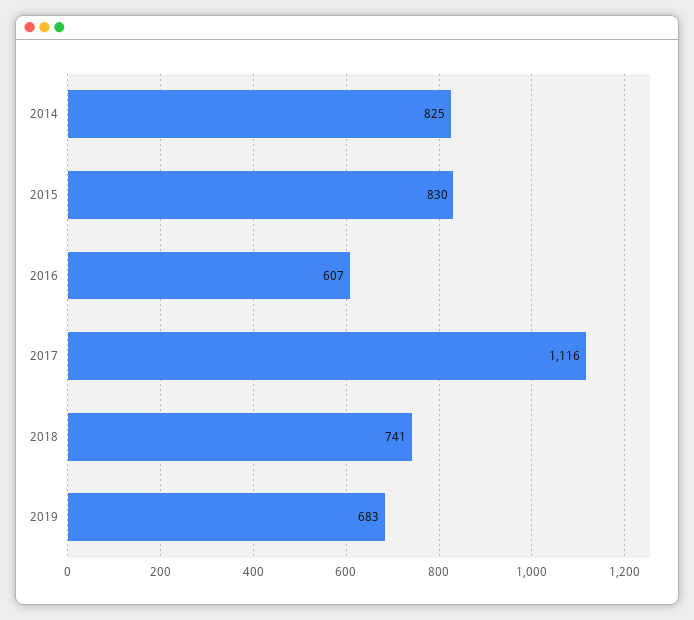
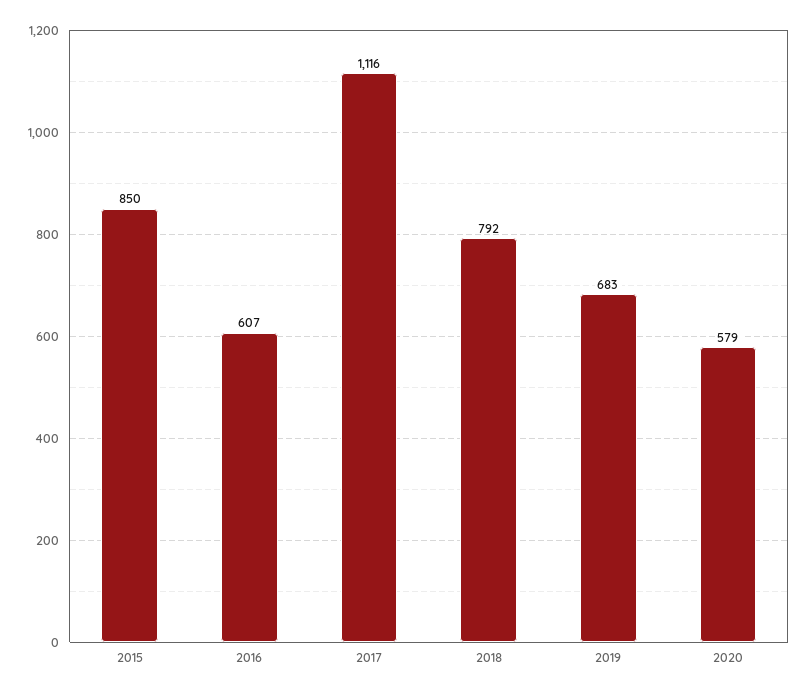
2014: 825 -> none
2015: 830 -> 850
2018: 741 -> 792
2020: none -> 579

